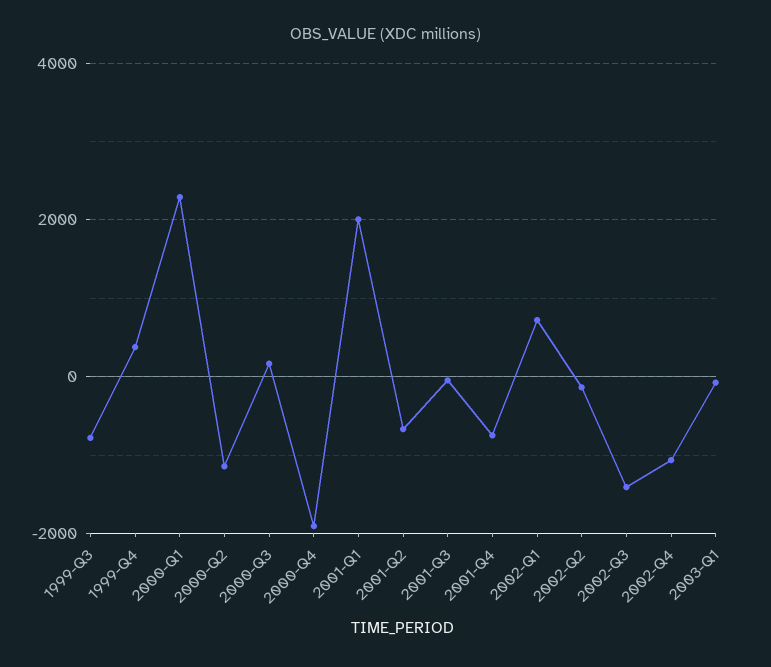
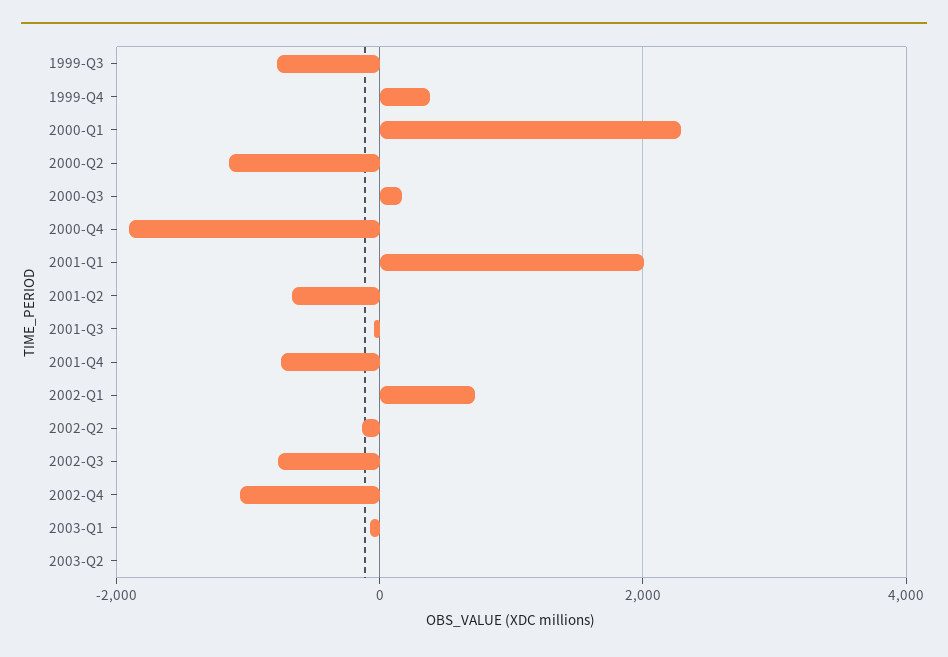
2002-Q3: -1400 -> -800
2003-Q2: none -> 0

